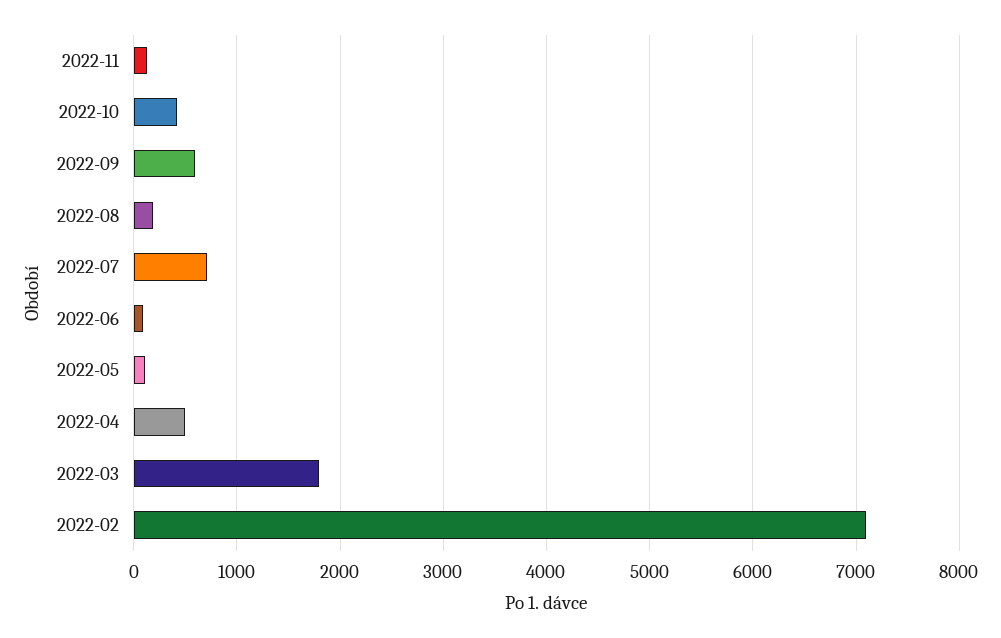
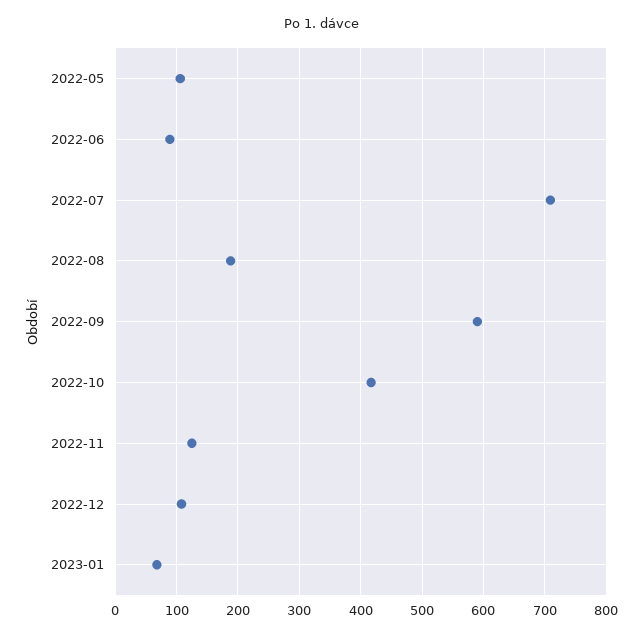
2022-04: 500 -> none
2022-03: 1800 -> none
2022-02: 7100 -> none
2022-12: none -> 110
2023-01: none -> 70

